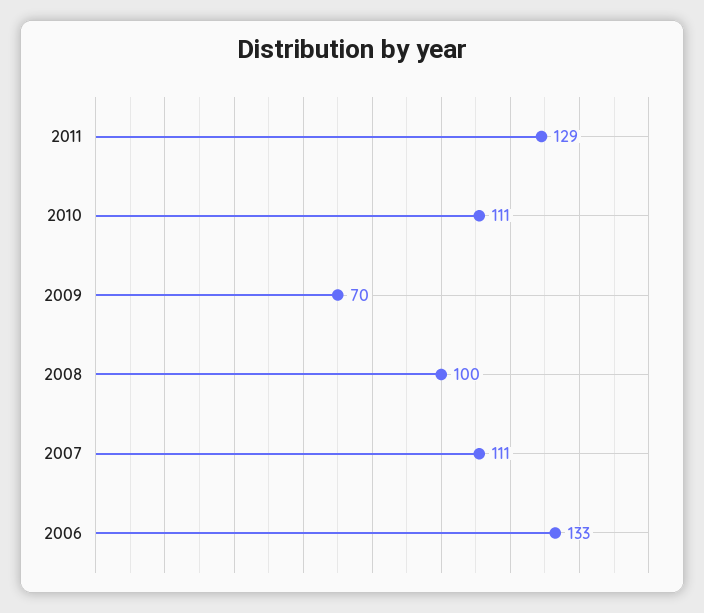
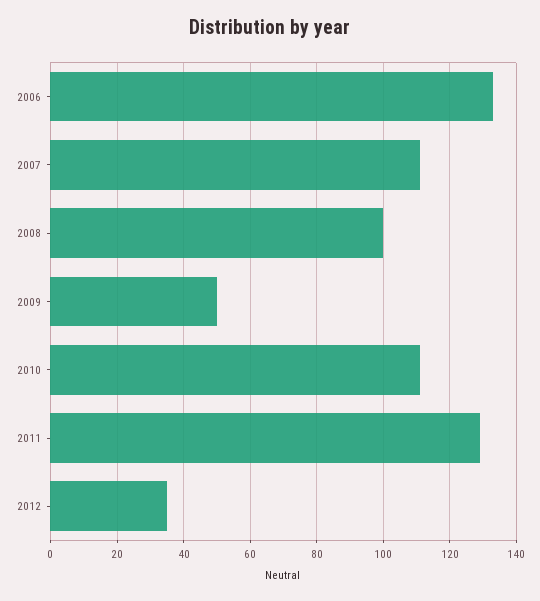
2009: 70 -> 50
2012: none -> 35

